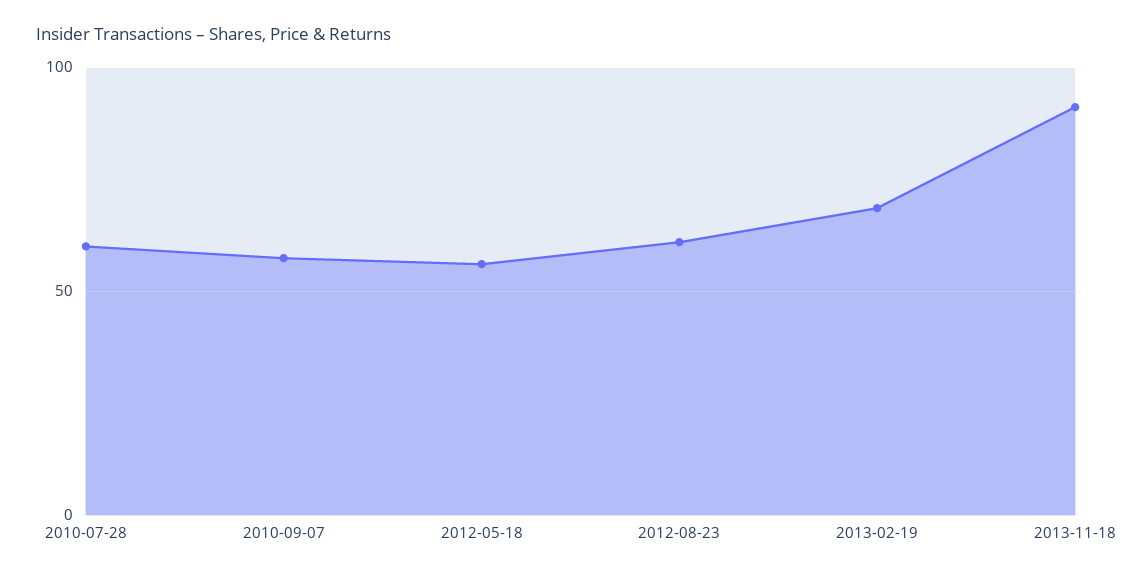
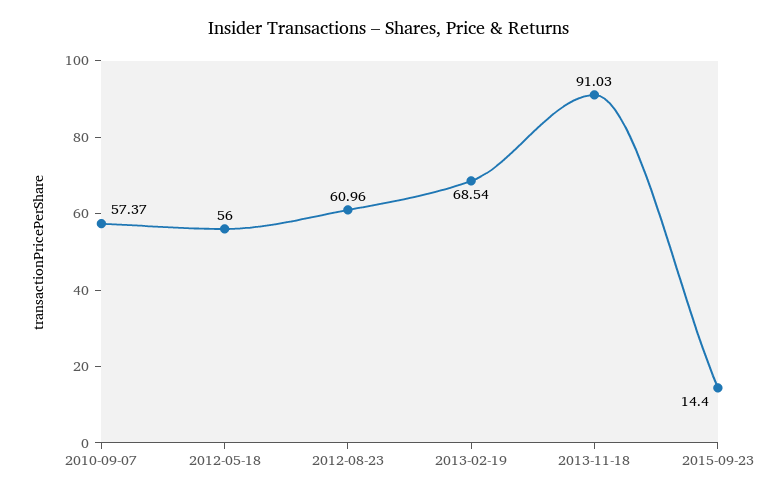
2010-07-28: 60 -> none
2015-09-23: none -> 14.4

